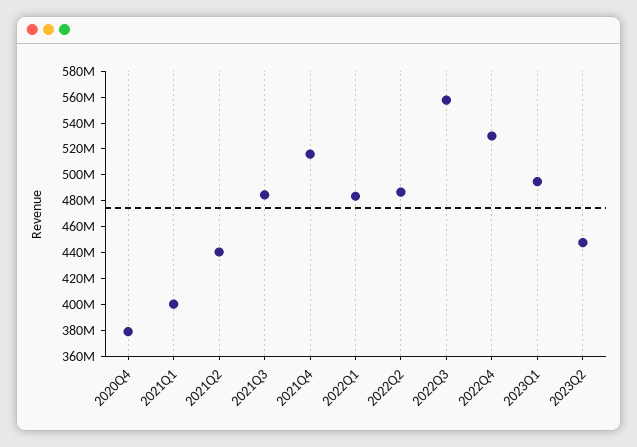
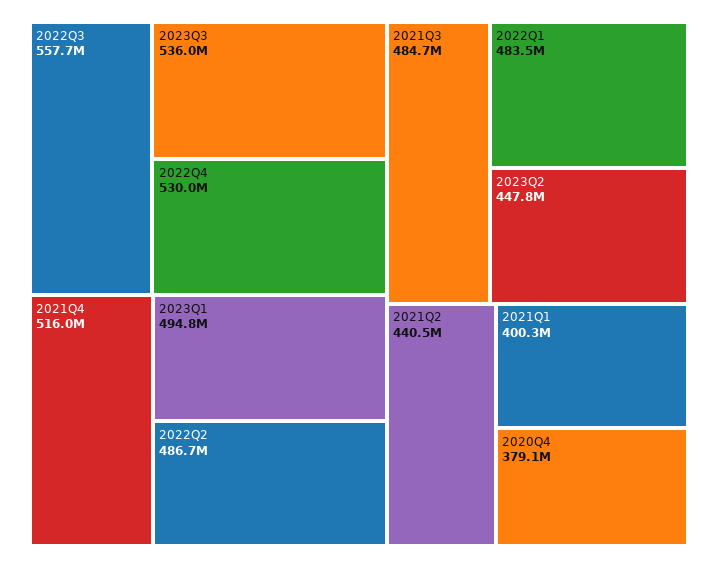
2023Q3: none -> 536000000

